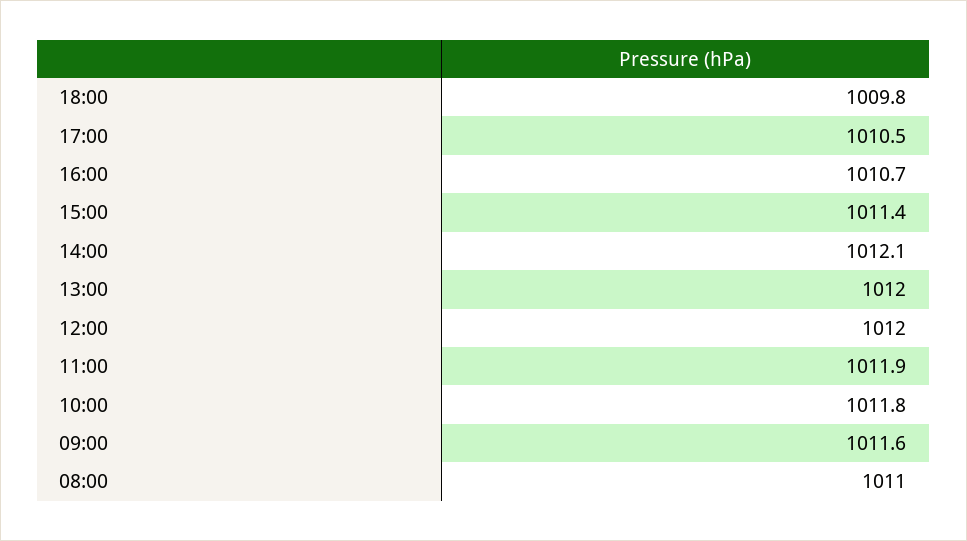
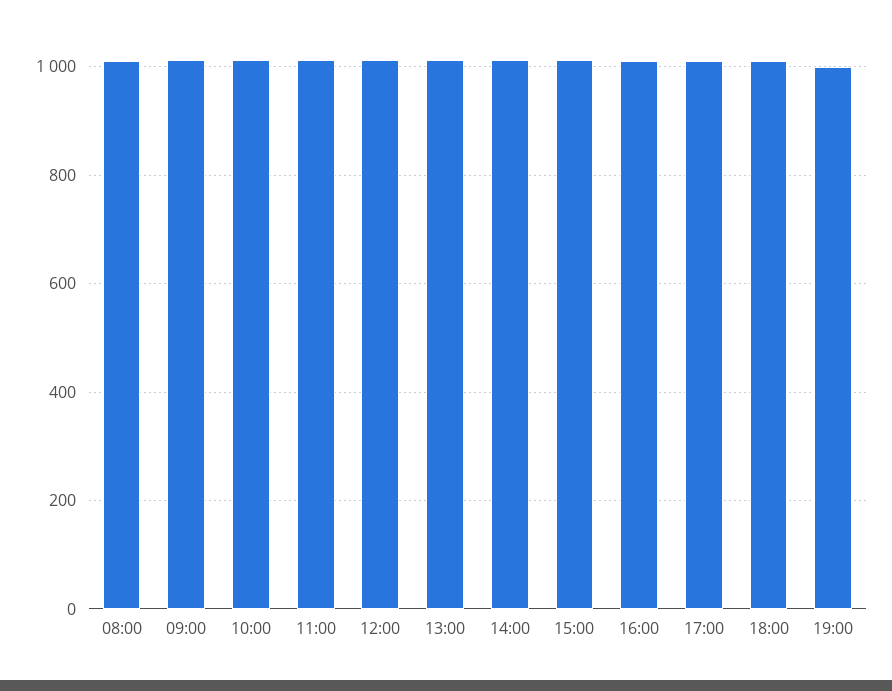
19:00: none -> 1000

